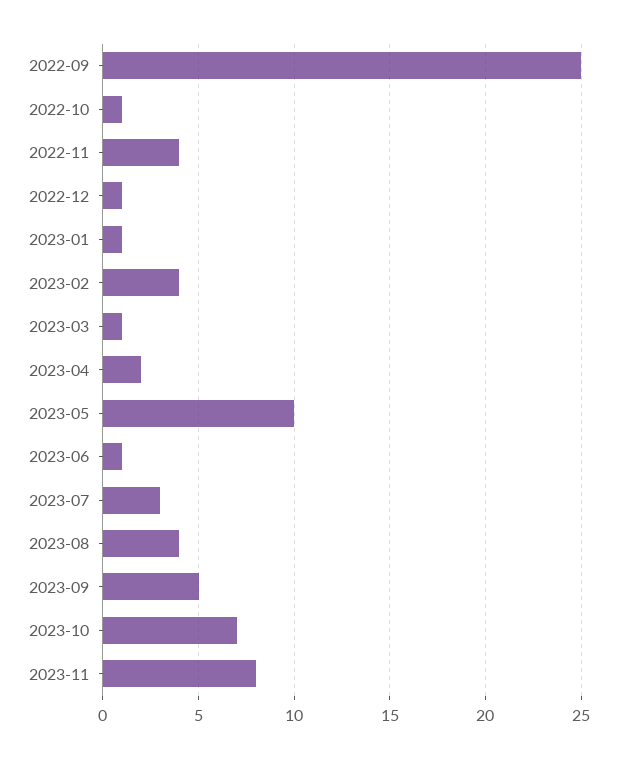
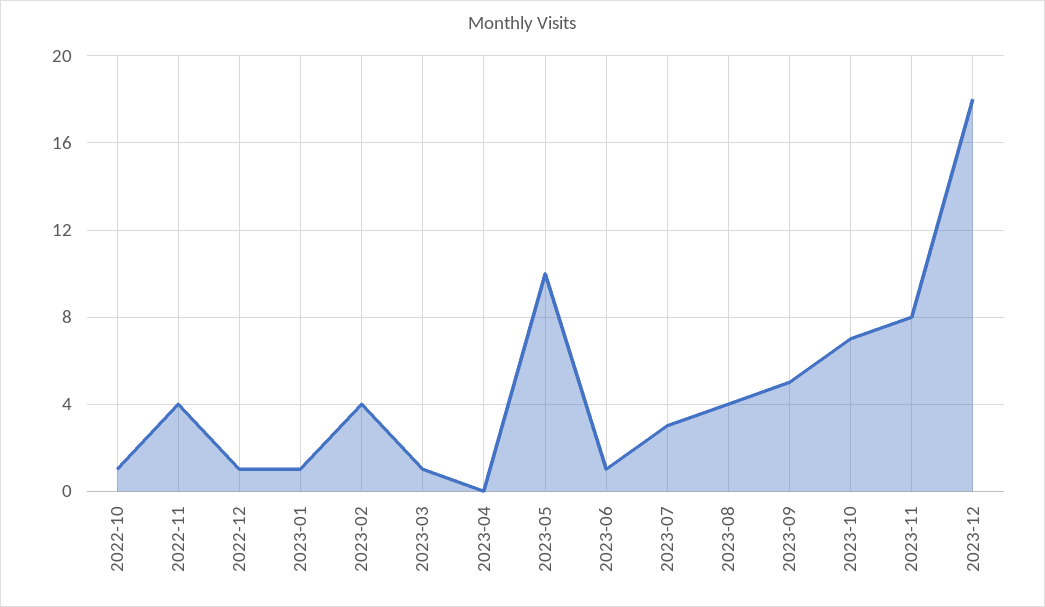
2022-09: 25 -> none
2023-04: 2 -> 0
2023-12: none -> 18

